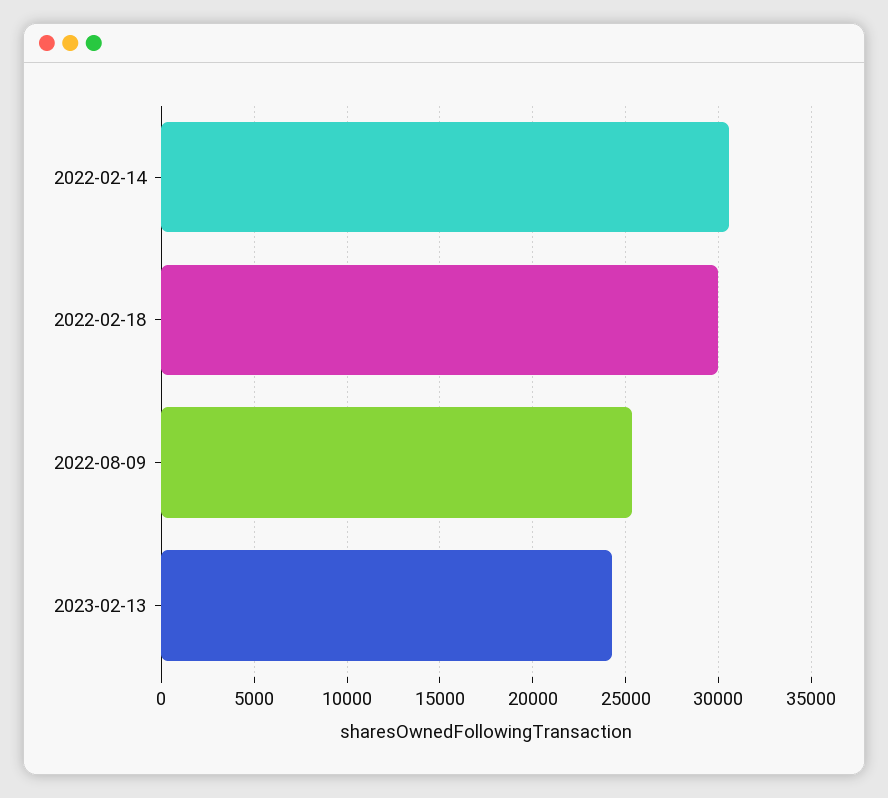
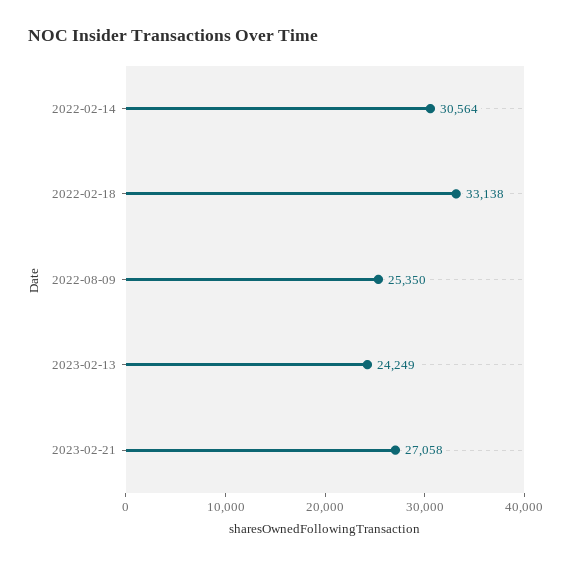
2022-02-18: 30000 -> 33138
2023-02-21: none -> 27058

